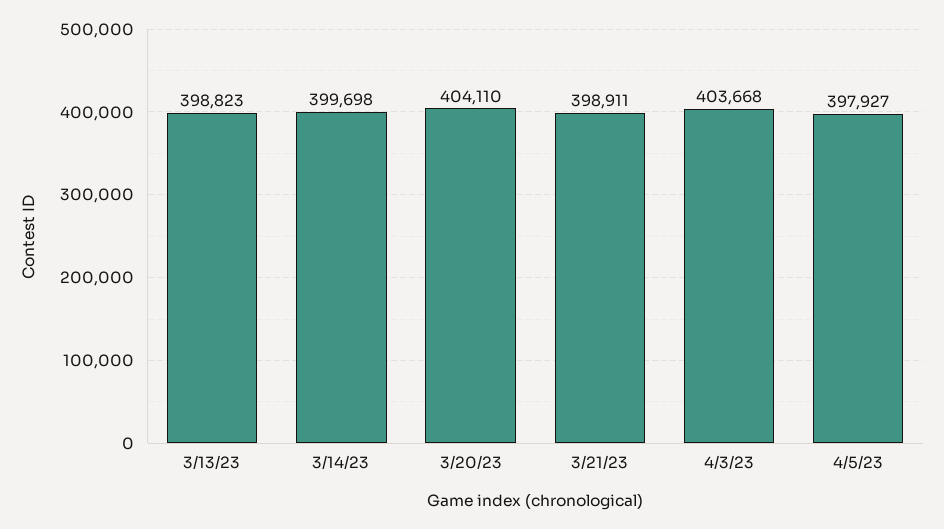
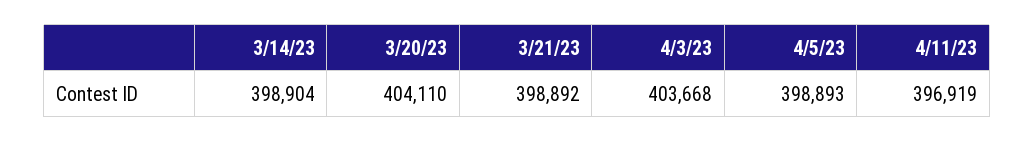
3/13/23: 398823 -> none
3/14/23: 399698 -> 398904
3/21/23: 398911 -> 398892
4/5/23: 397927 -> 398893
4/11/23: none -> 396919

